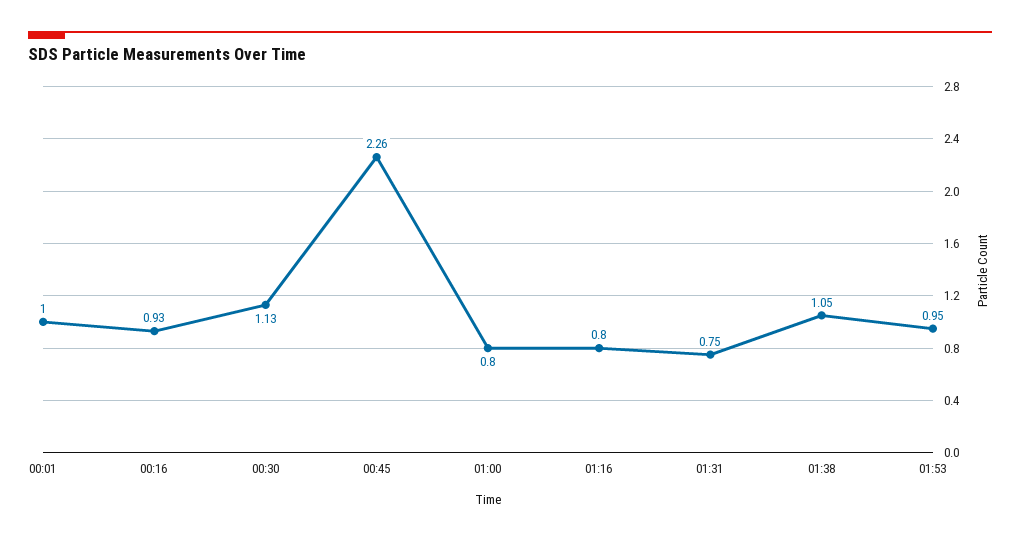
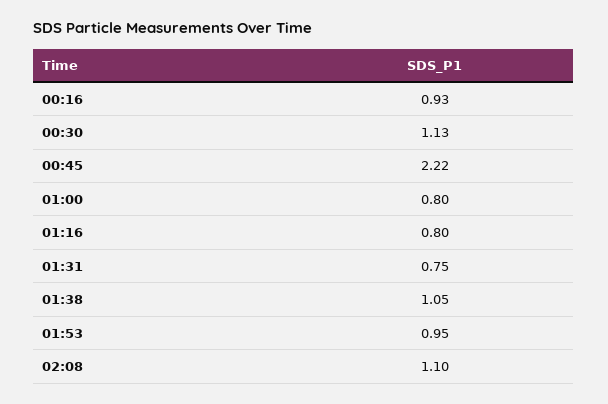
00:01: 1 -> none
00:45: 2.26 -> 2.22
02:08: none -> 1.1

